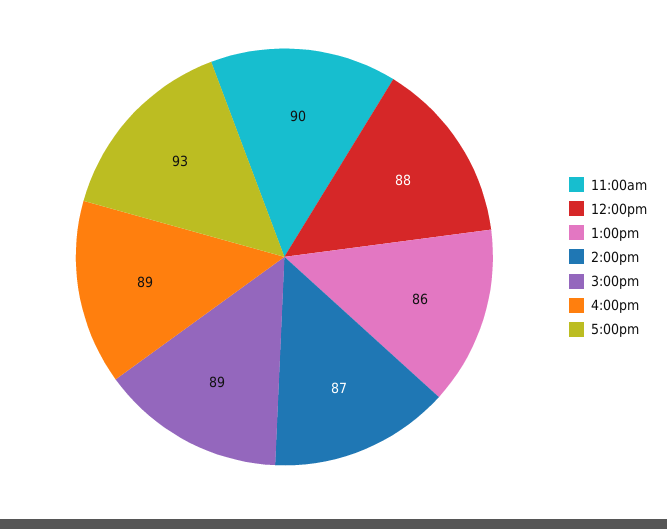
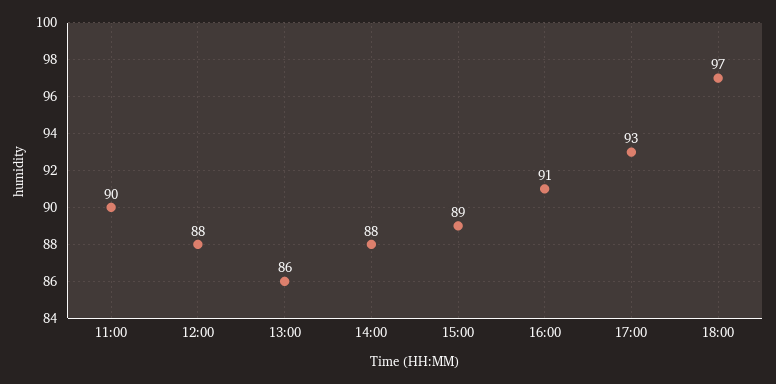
2:00pm: 87 -> 88
4:00pm: 89 -> 91
18:00: none -> 97

